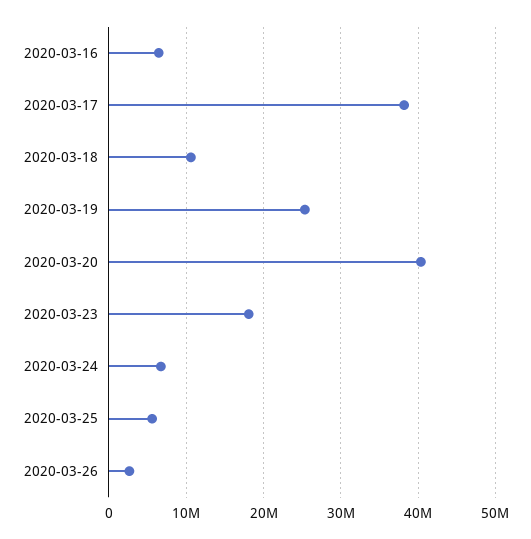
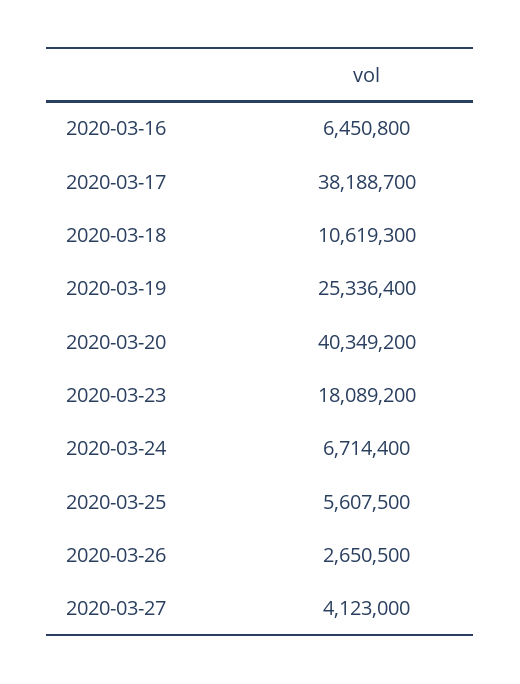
2020-03-27: none -> 4123000

